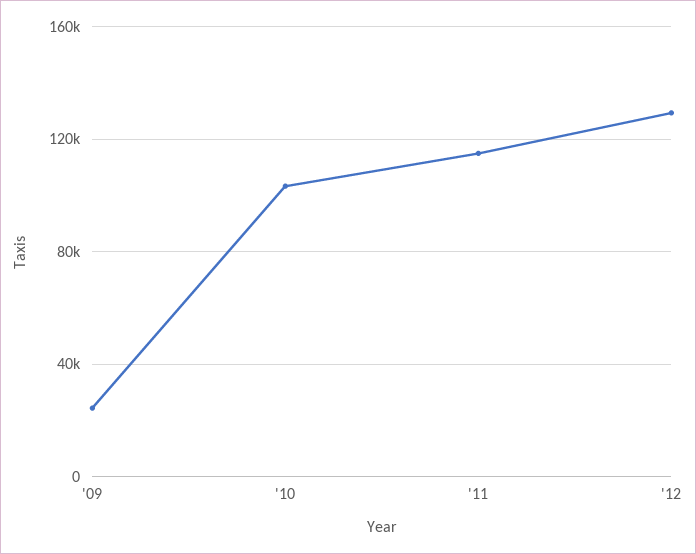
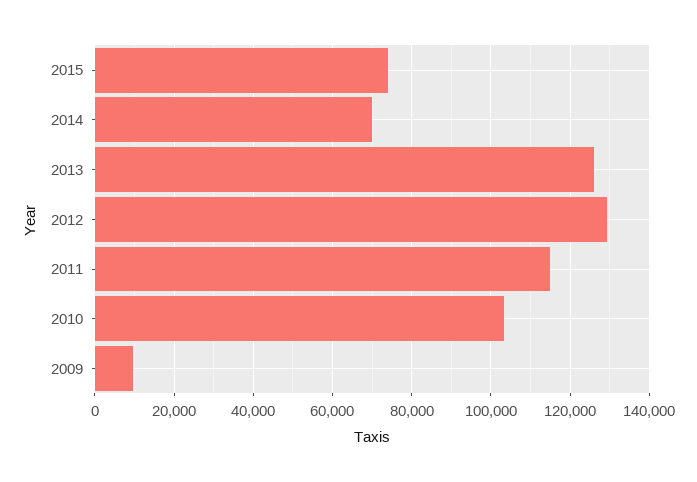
'09: 25000 -> 10000
2015: none -> 74000
2014: none -> 70000
2013: none -> 126000

